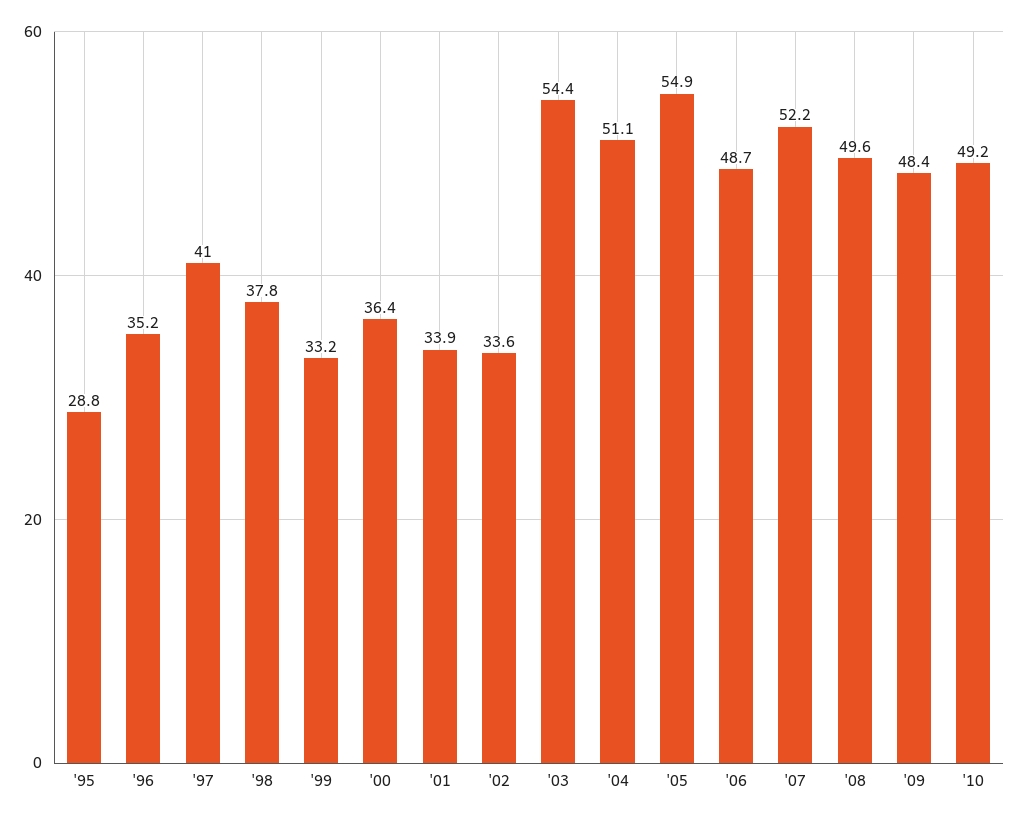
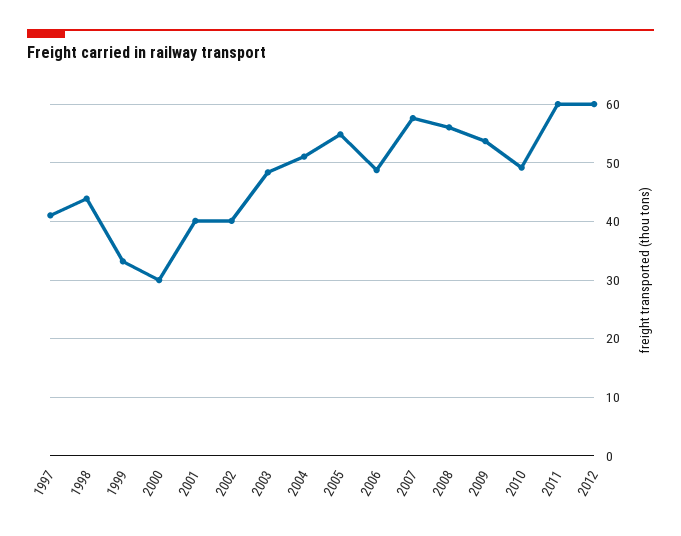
'95: 28.8 -> none
'96: 35.2 -> none
'98: 37.8 -> 44
'00: 36.4 -> 30
'01: 33.9 -> 40
'02: 33.6 -> 40
'03: 54.4 -> 48
'07: 52.2 -> 58
'08: 49.6 -> 56
'09: 48.4 -> 54
2011: none -> 60
2012: none -> 60

